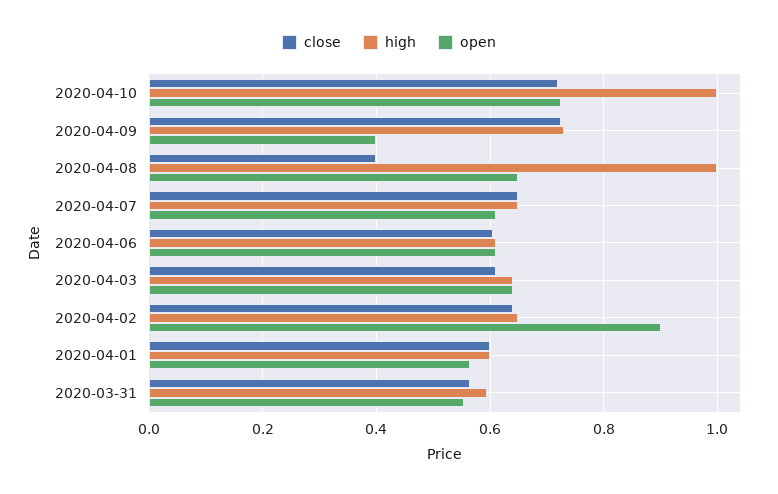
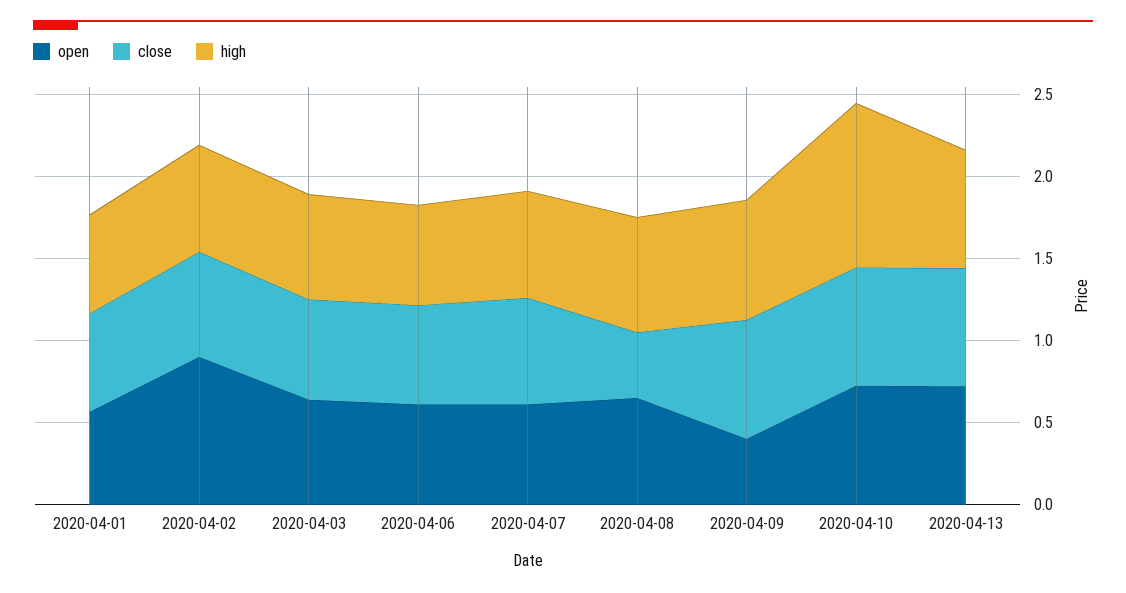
high, 2020-04-08: 1 -> 0.7
close, 2020-03-31: 0.56 -> none
high, 2020-03-31: 0.6 -> none
open, 2020-03-31: 0.56 -> none
open, 2020-04-13: none -> 0.7
close, 2020-04-13: none -> 0.7
high, 2020-04-13: none -> 0.7

